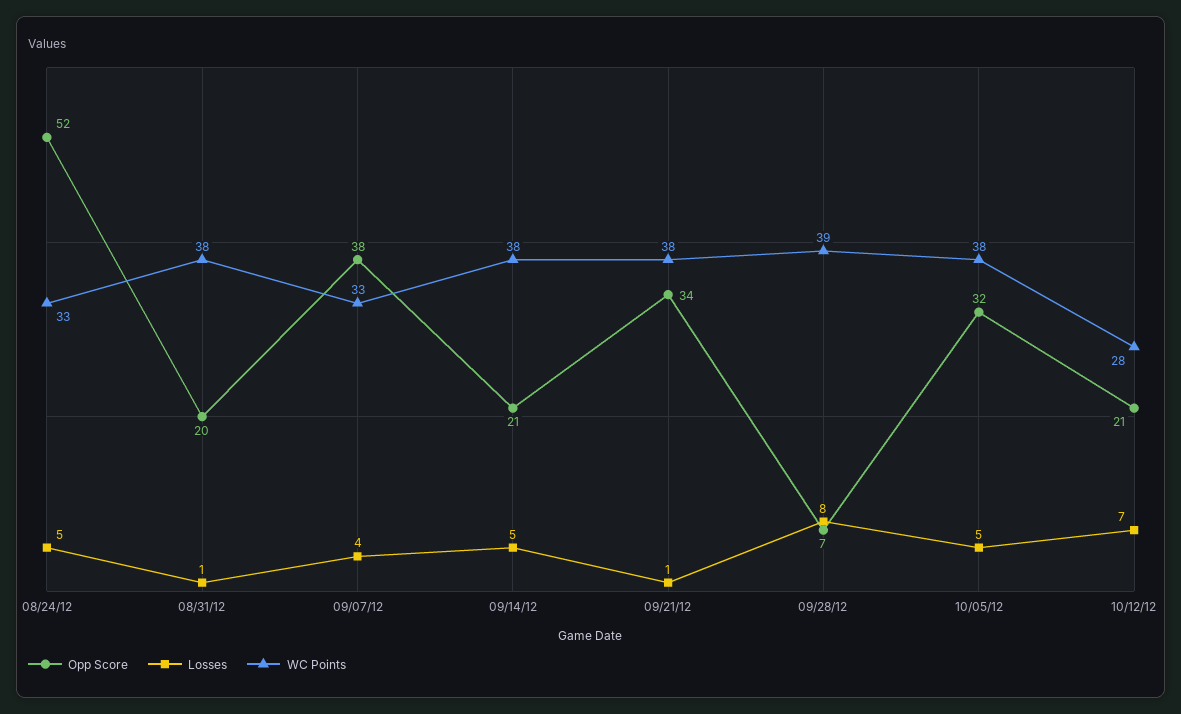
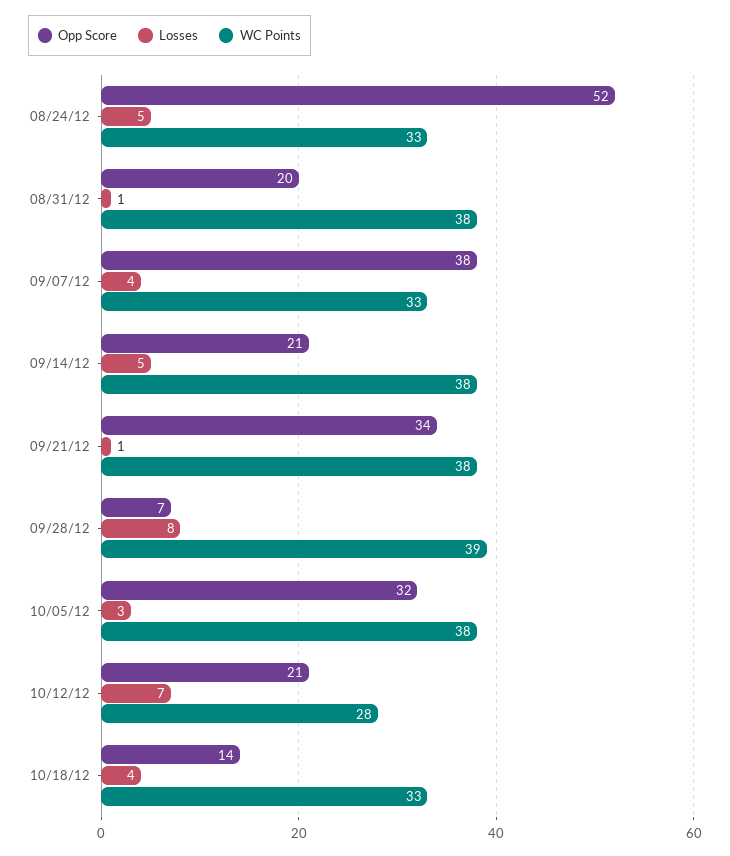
Losses, 10/05/12: 5 -> 3
Opp Score, 10/18/12: none -> 14
Losses, 10/18/12: none -> 4
WC Points, 10/18/12: none -> 33

